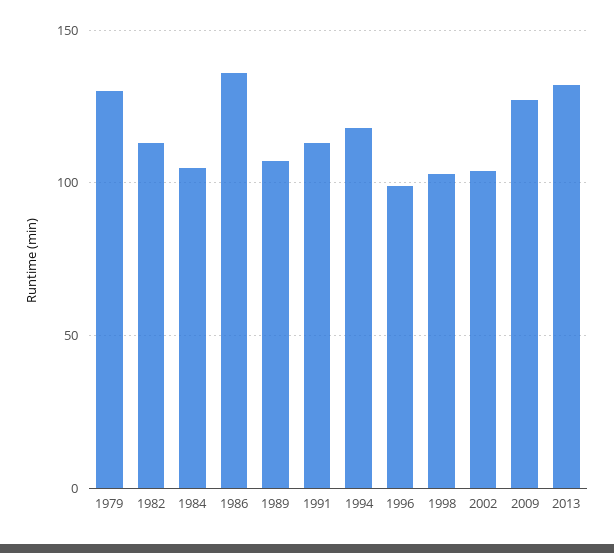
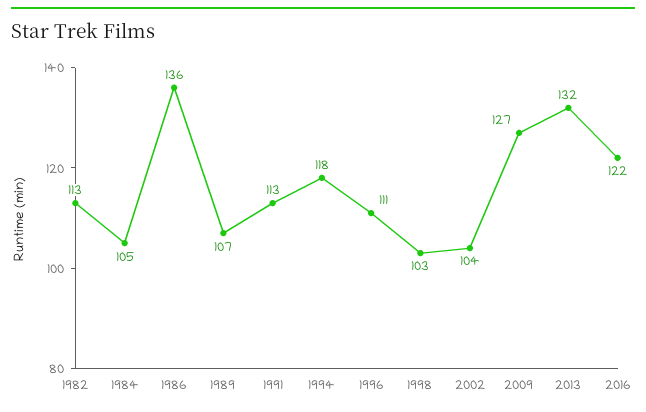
1979: 130 -> none
1996: 100 -> 111
2016: none -> 122

